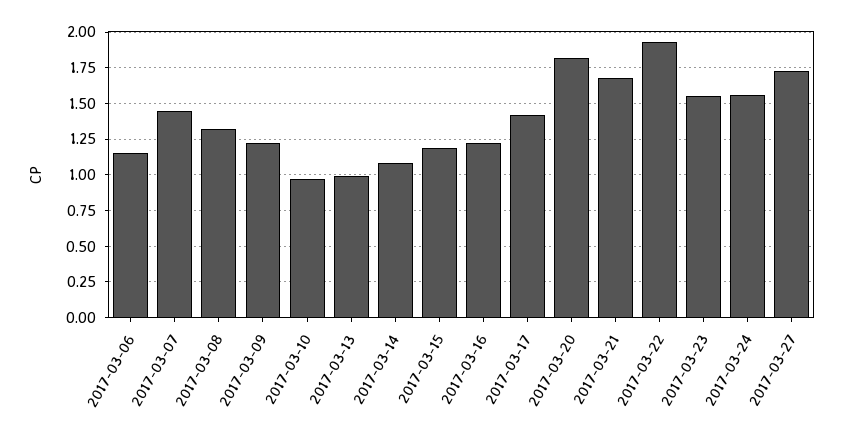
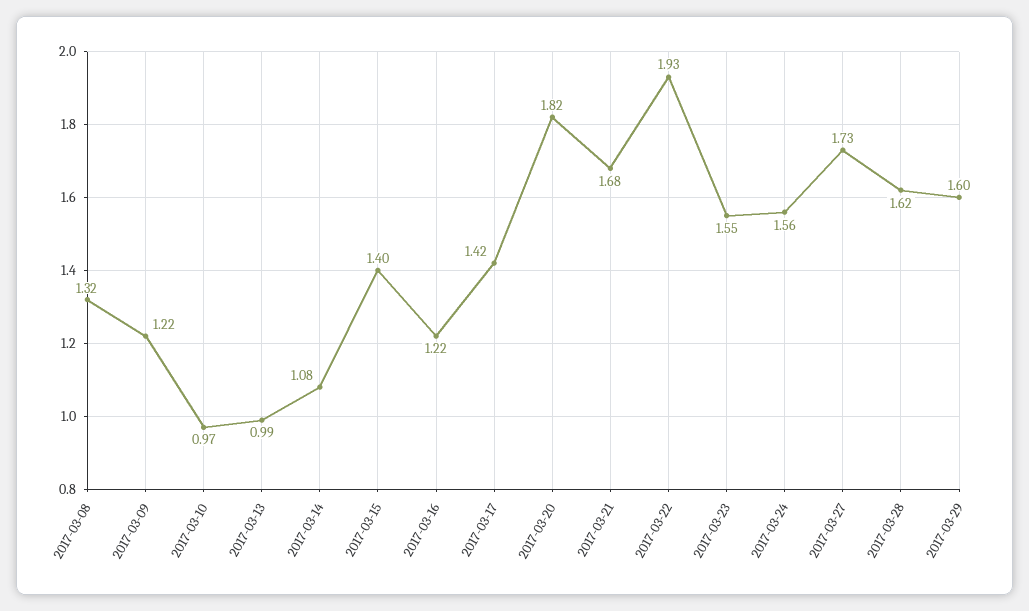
2017-03-06: 1.15 -> none
2017-03-07: 1.45 -> none
2017-03-15: 1.2 -> 1.4
2017-03-28: none -> 1.62
2017-03-29: none -> 1.6

